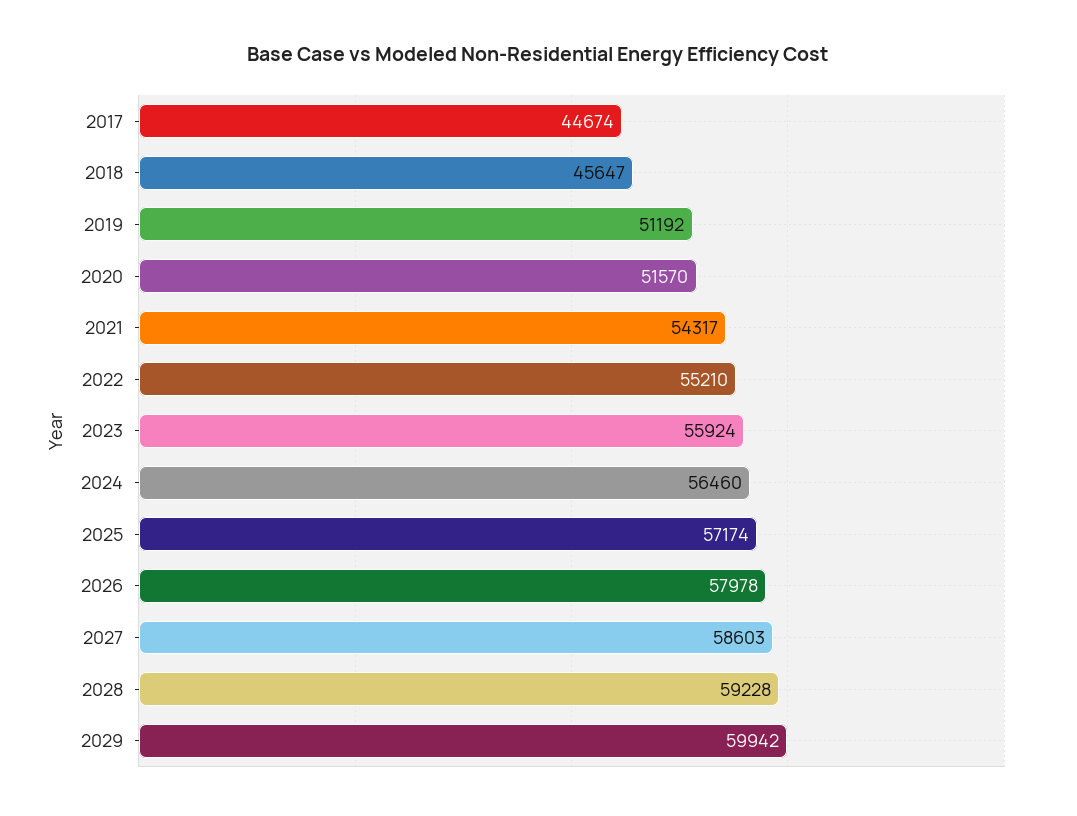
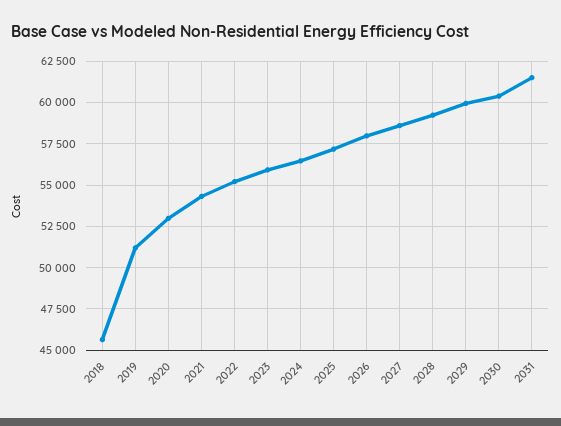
2017: 44674 -> none
2020: 51570 -> 53000
2030: none -> 60500
2031: none -> 61500

